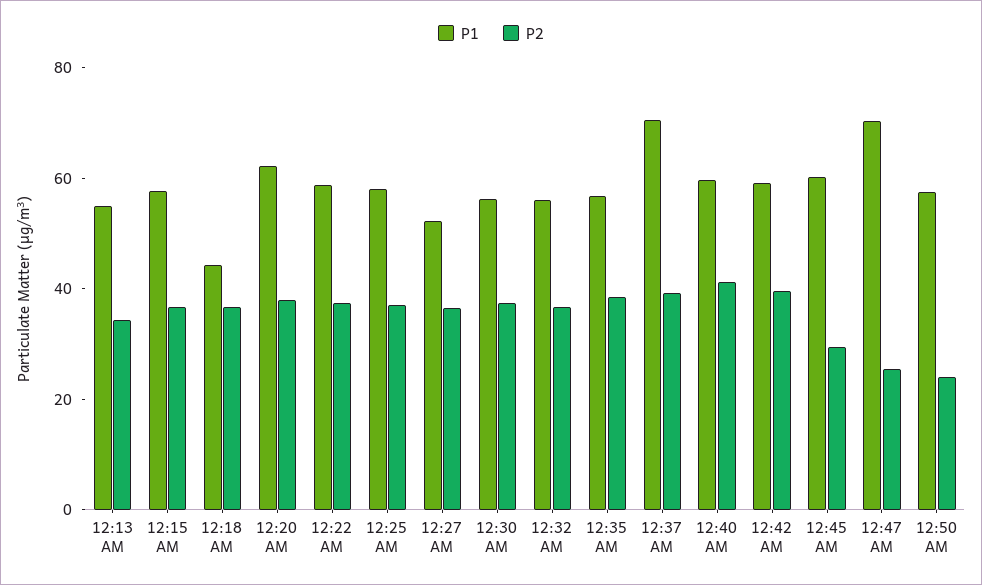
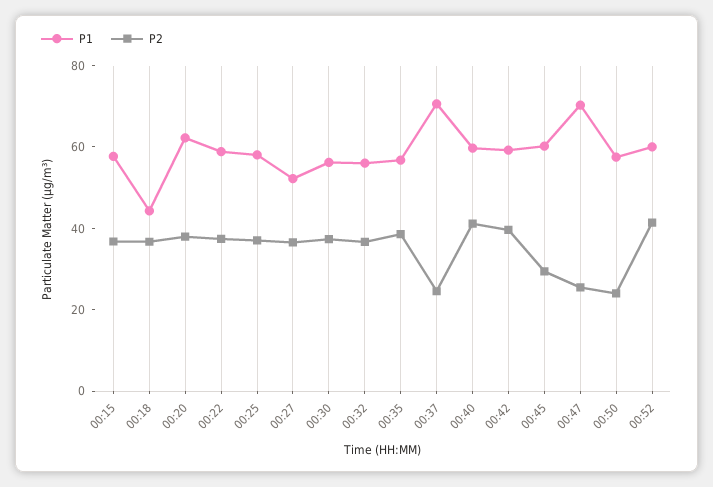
P1, 12:13 AM: 55 -> none
P2, 12:13 AM: 35 -> none
P2, 12:37 AM: 40 -> 25
P1, 00:52: none -> 60
P2, 00:52: none -> 40

